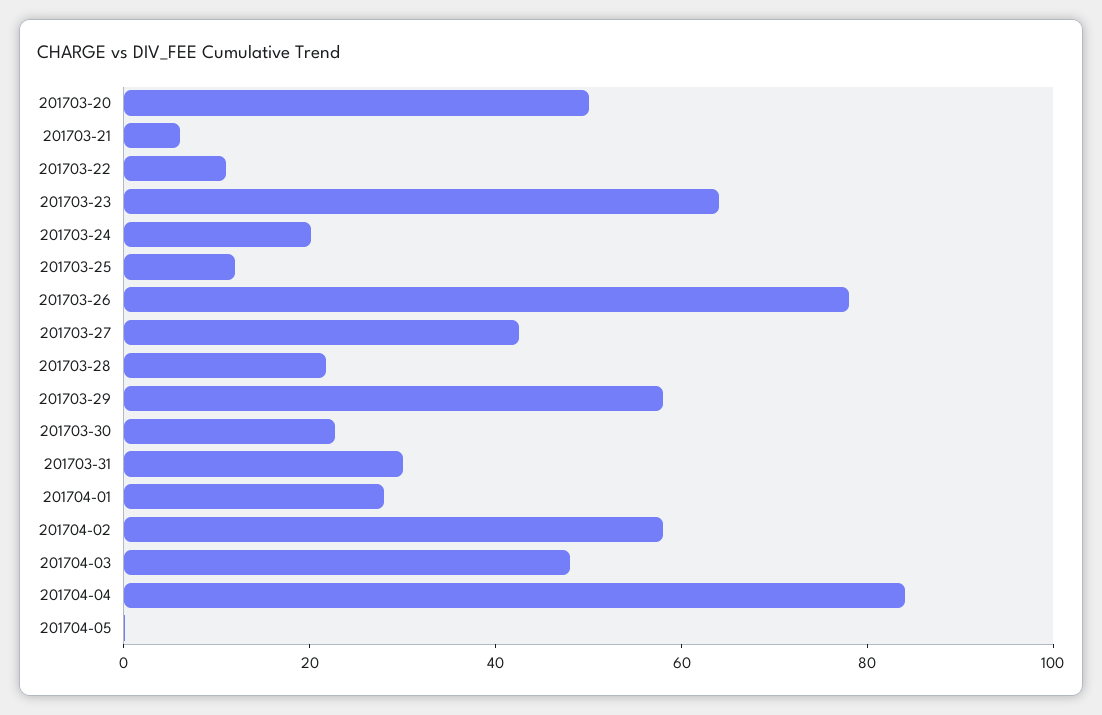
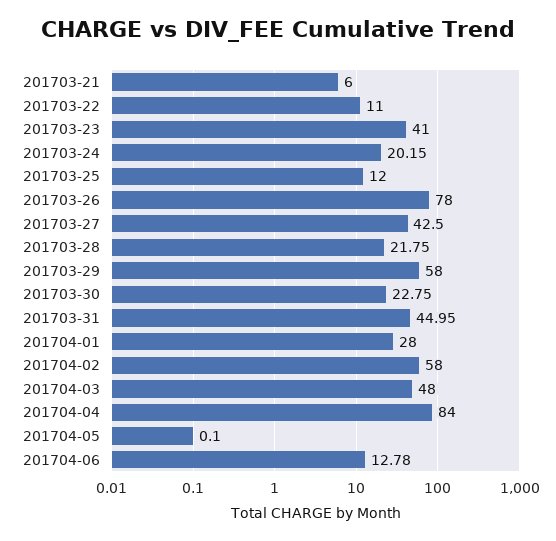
201703-20: 50 -> none
201703-23: 65 -> 41
201703-31: 30 -> 44.95
201704-06: none -> 12.78

